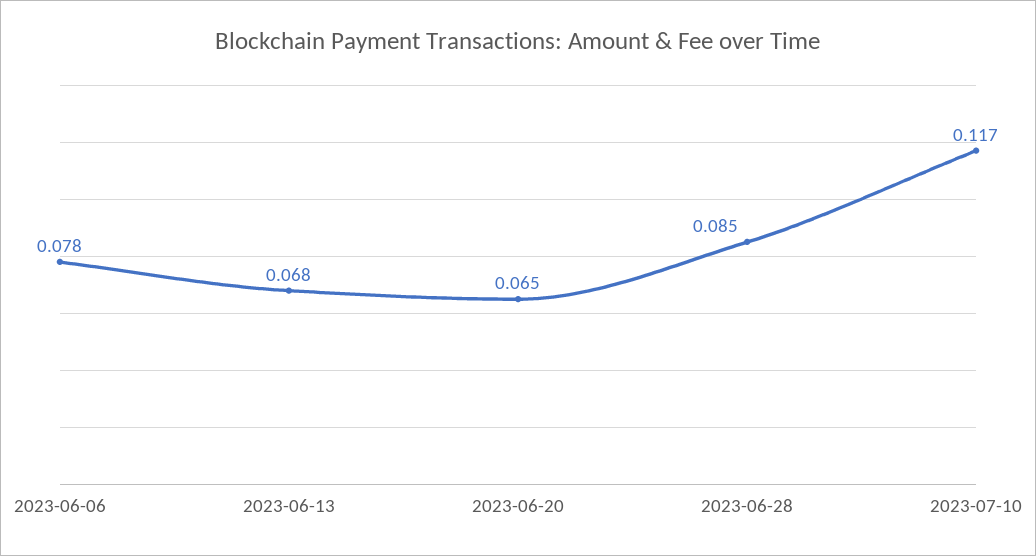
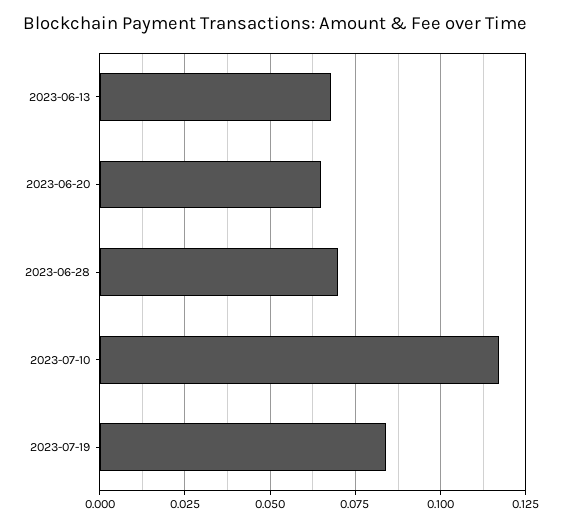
2023-06-06: 0.078 -> none
2023-06-28: 0.085 -> 0.07
2023-07-19: none -> 0.085

